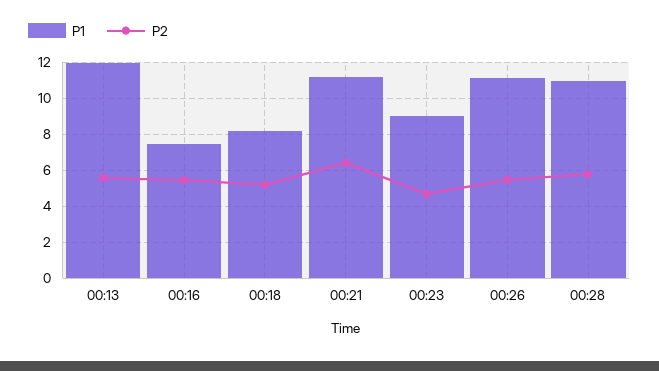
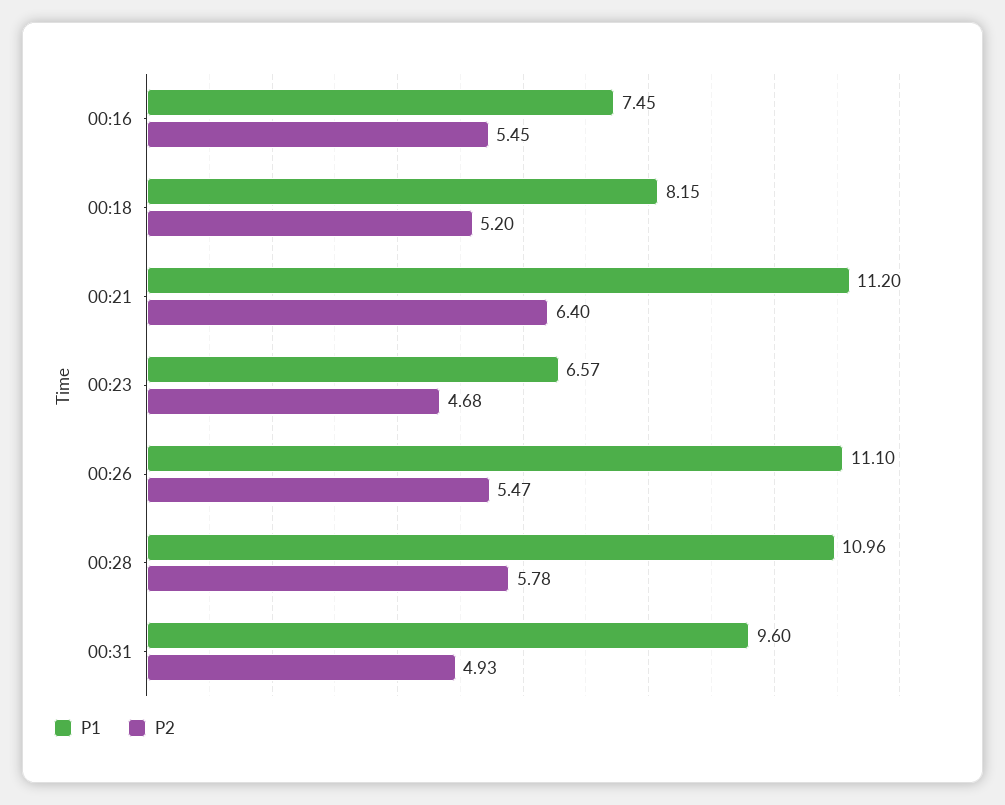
P1, 00:13: 12 -> none
P2, 00:13: 5.5 -> none
P1, 00:23: 9 -> 6.57
P1, 00:31: none -> 9.6
P2, 00:31: none -> 4.93

